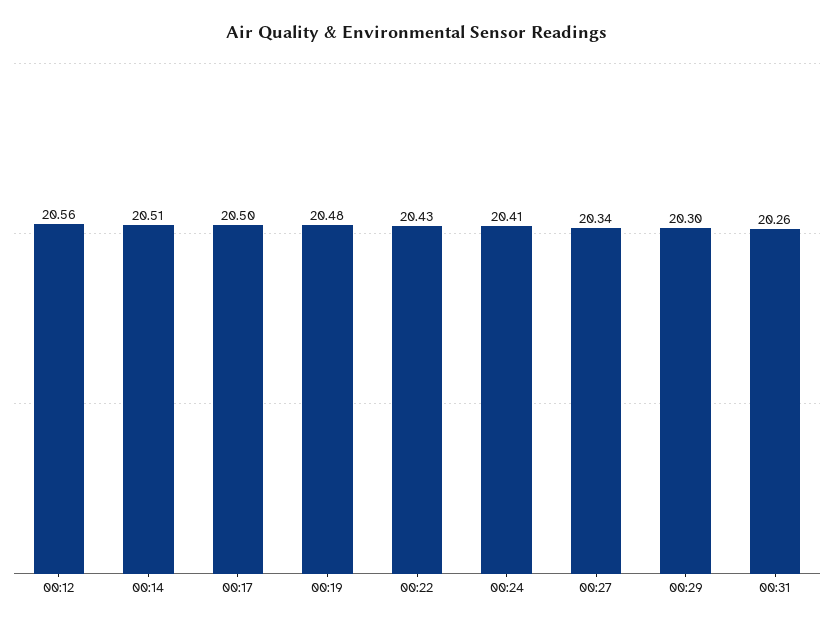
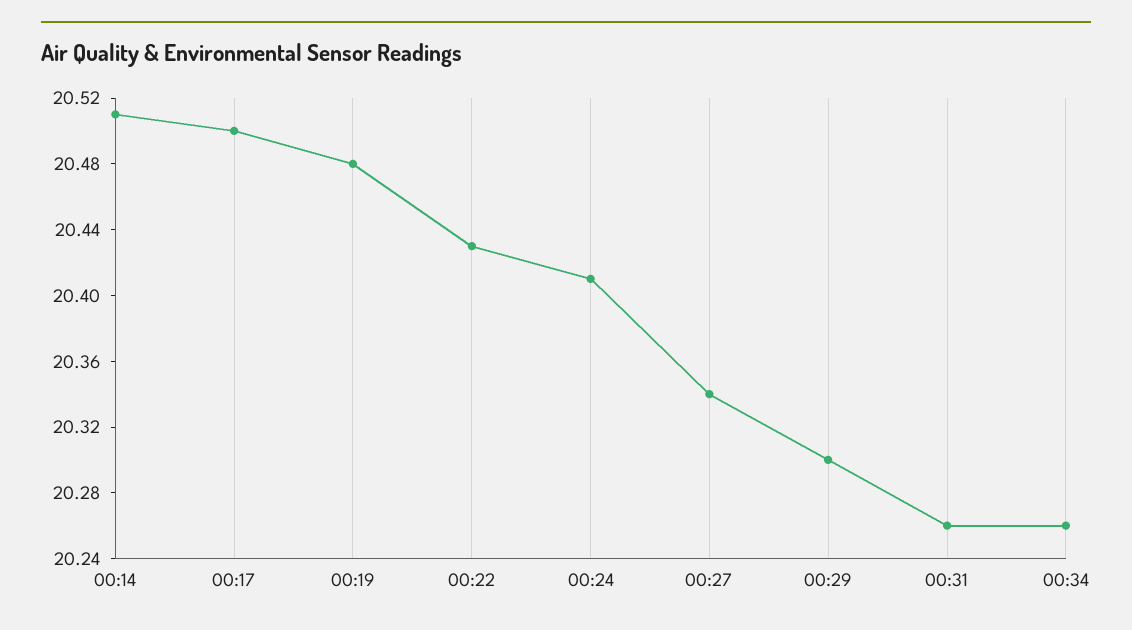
00:12: 20.56 -> none
00:34: none -> 20.26

